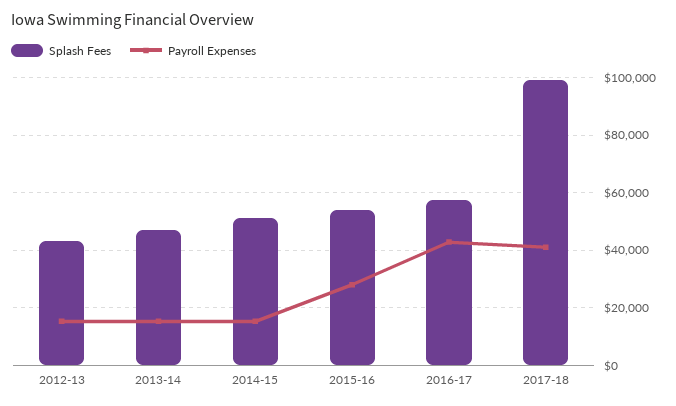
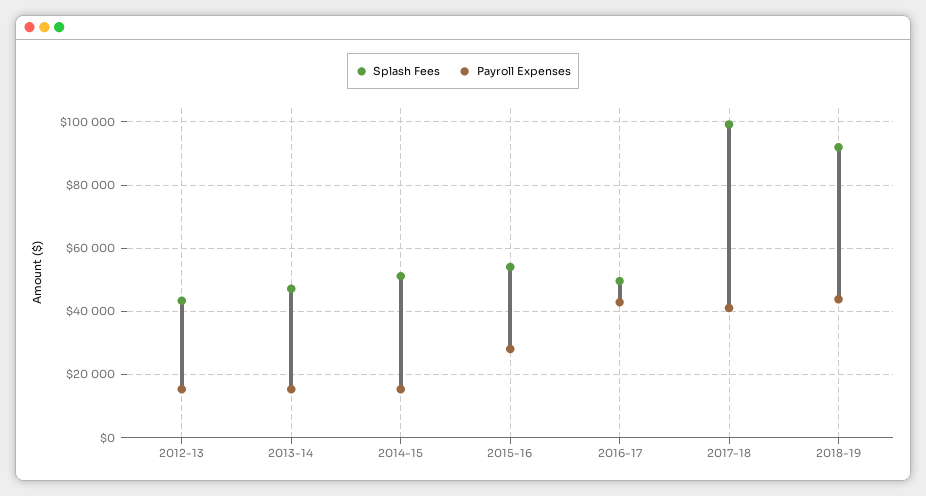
Splash Fees, 2016-17: 57500 -> 50000
Splash Fees, 2018-19: none -> 92000
Payroll Expenses, 2018-19: none -> 44000

